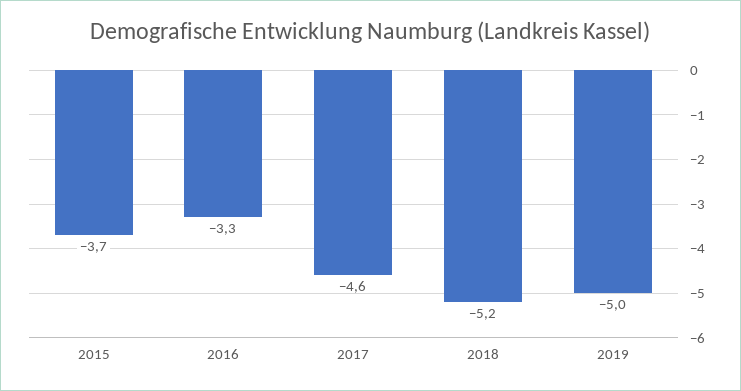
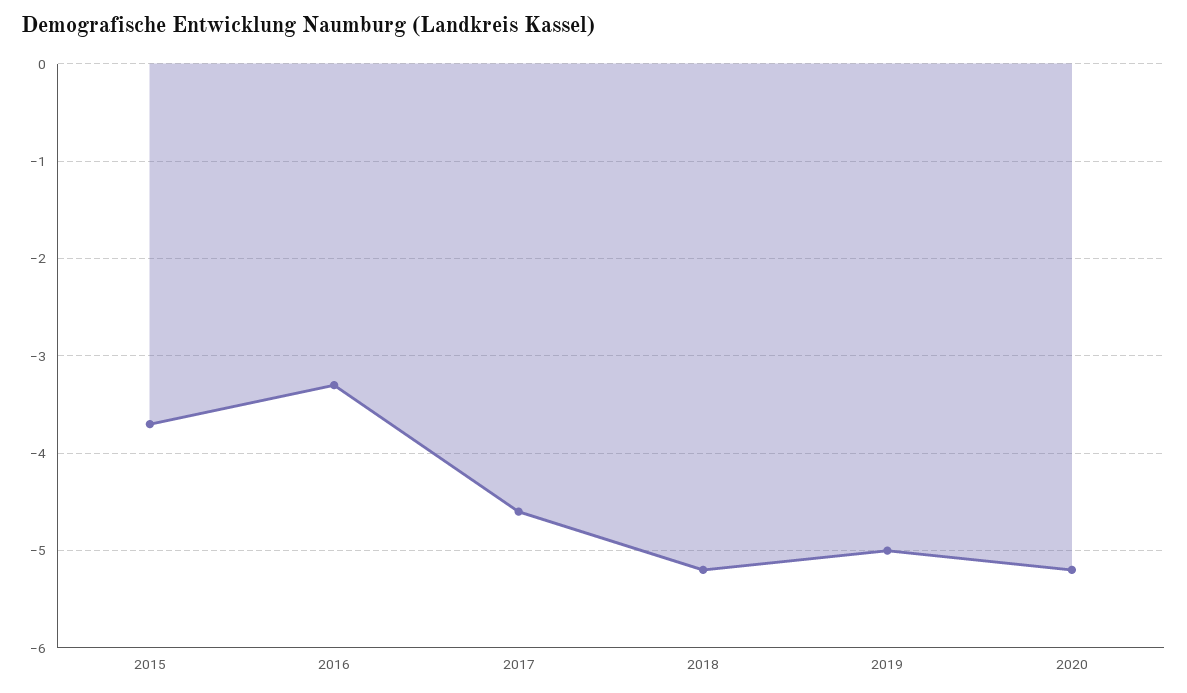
2020: none -> -5.2

